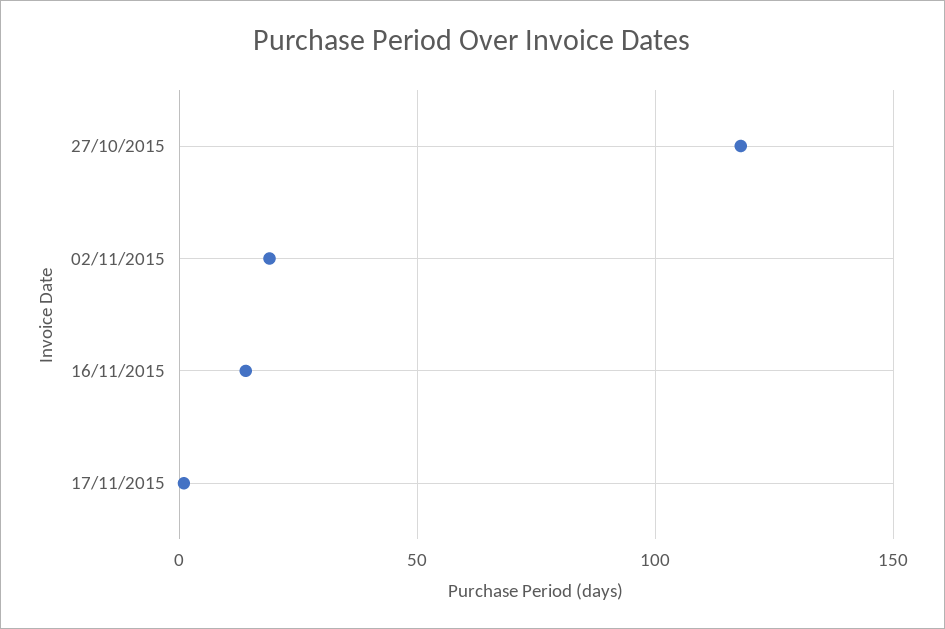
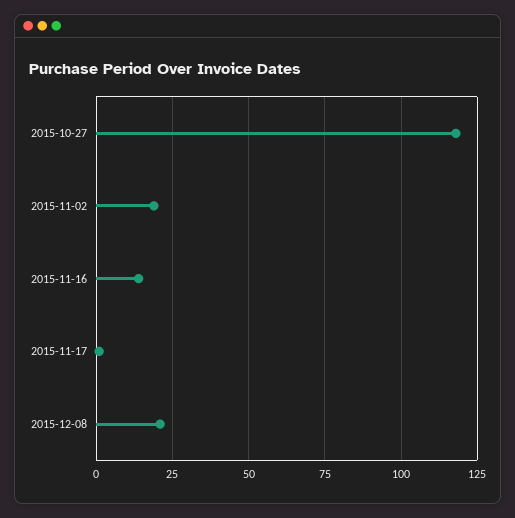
2015-12-08: none -> 20

